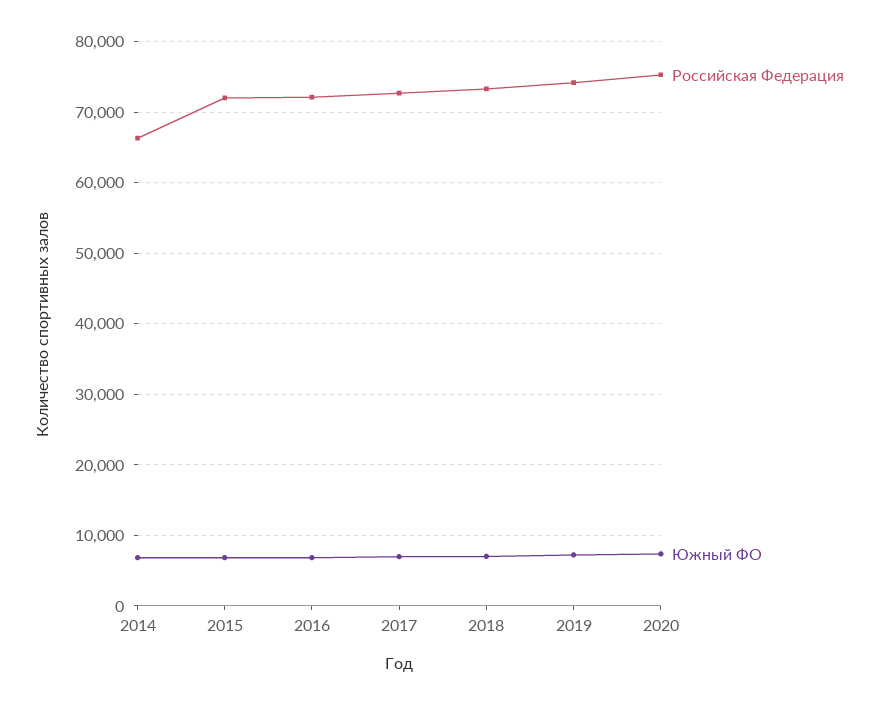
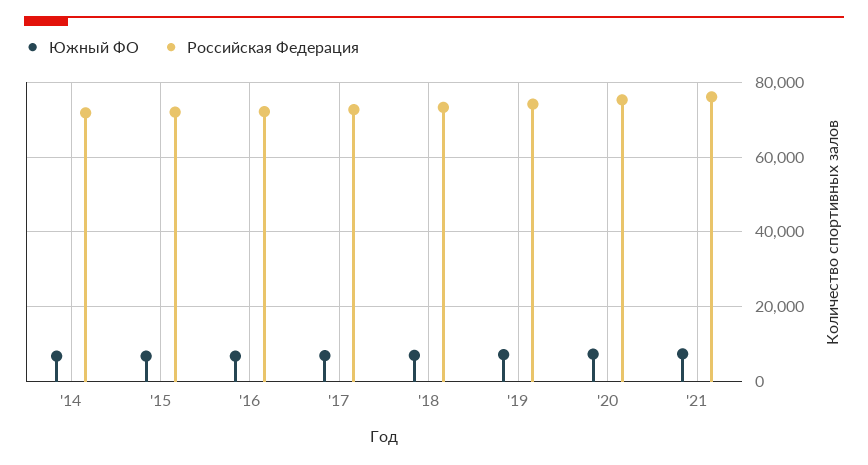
Российская Федерация, 2014: 66000 -> 72000
Южный ФО, '21: none -> 8000
Российская Федерация, '21: none -> 76000

